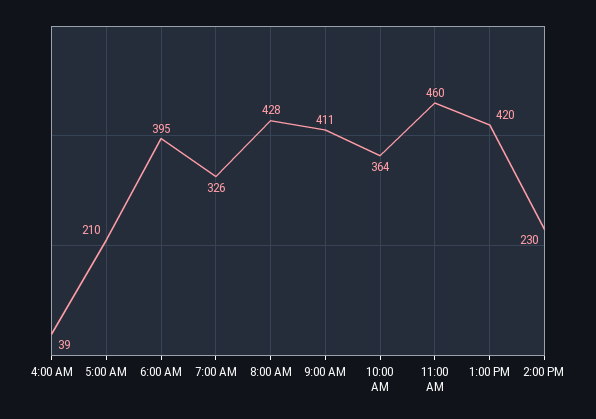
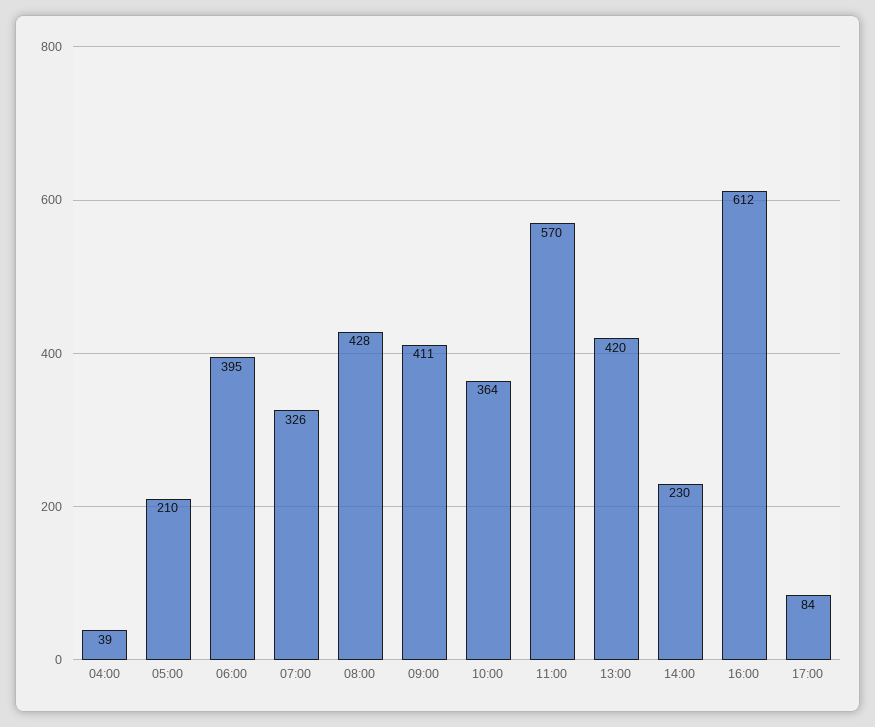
11:00 AM: 460 -> 570
16:00: none -> 612
17:00: none -> 84

